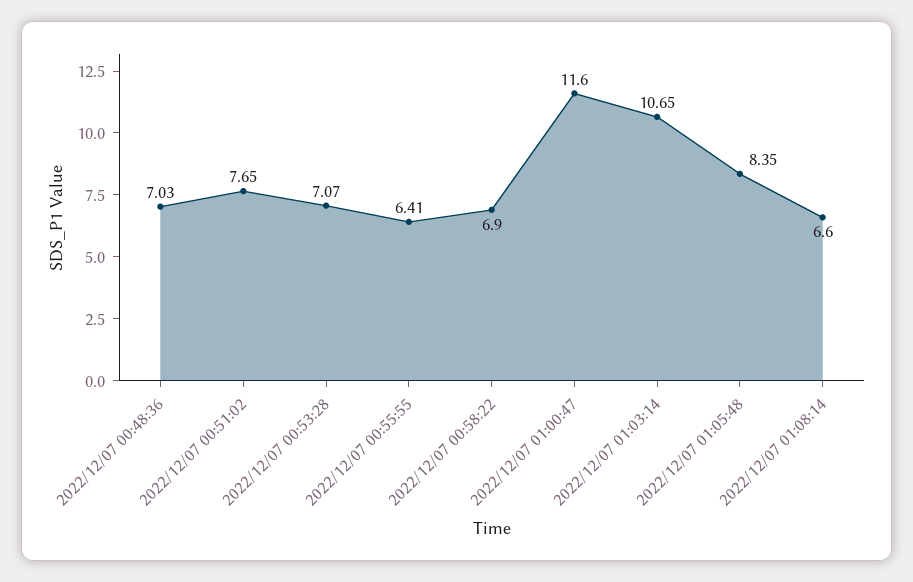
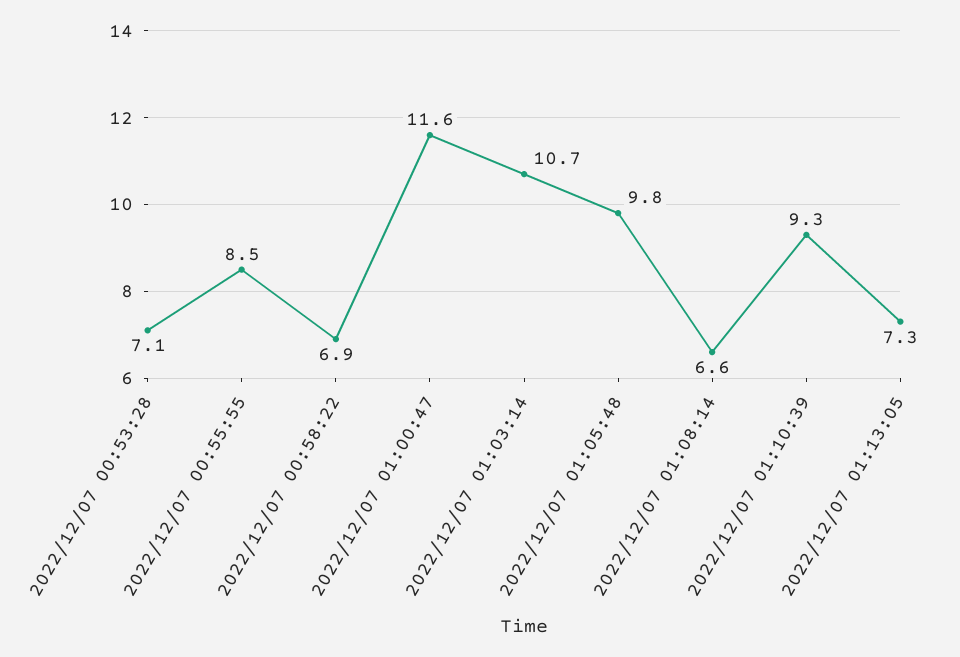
2022/12/07 00:48:36: 7.03 -> none
2022/12/07 00:51:02: 7.65 -> none
2022/12/07 00:55:55: 6.41 -> 8.5
2022/12/07 01:05:48: 8.35 -> 9.8
2022/12/07 01:10:39: none -> 9.3
2022/12/07 01:13:05: none -> 7.3

